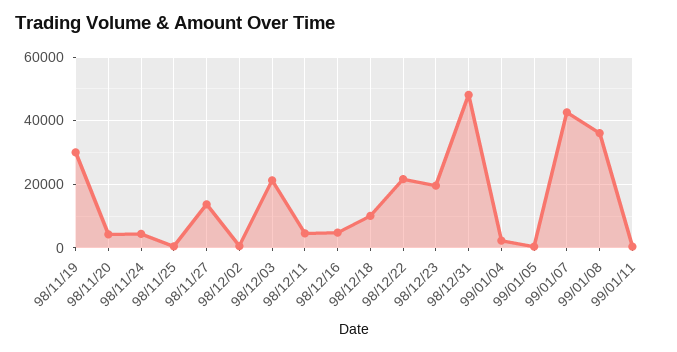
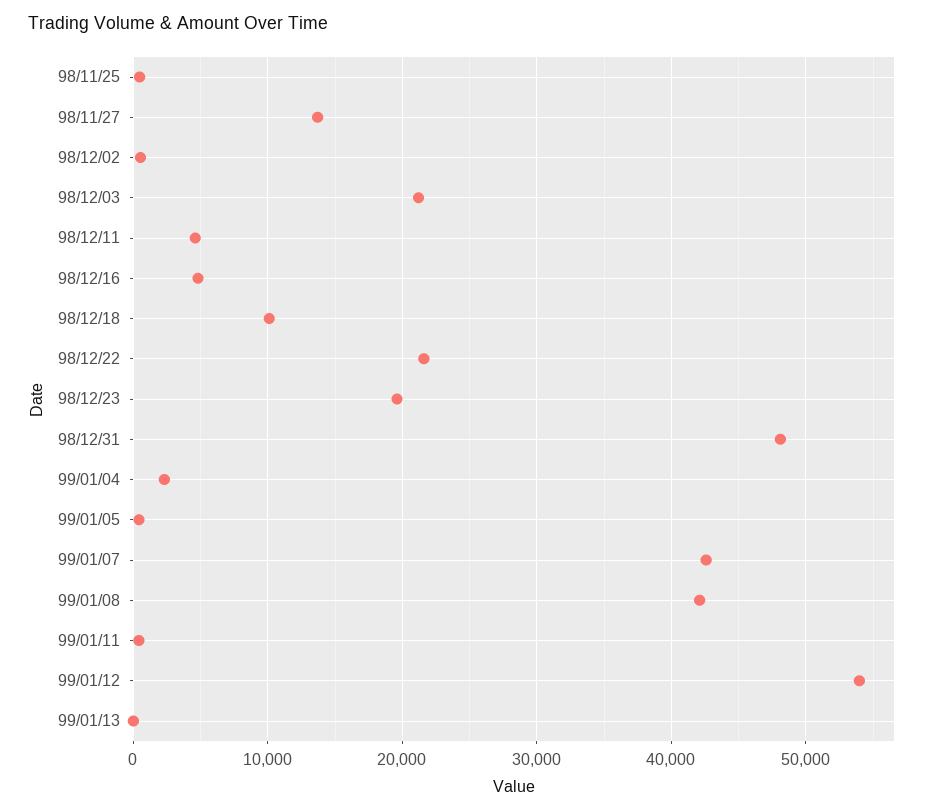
98/11/19: 30000 -> none
98/11/20: 4000 -> none
98/11/24: 4000 -> none
99/01/08: 36000 -> 42000
99/01/12: none -> 54000
99/01/13: none -> 0

